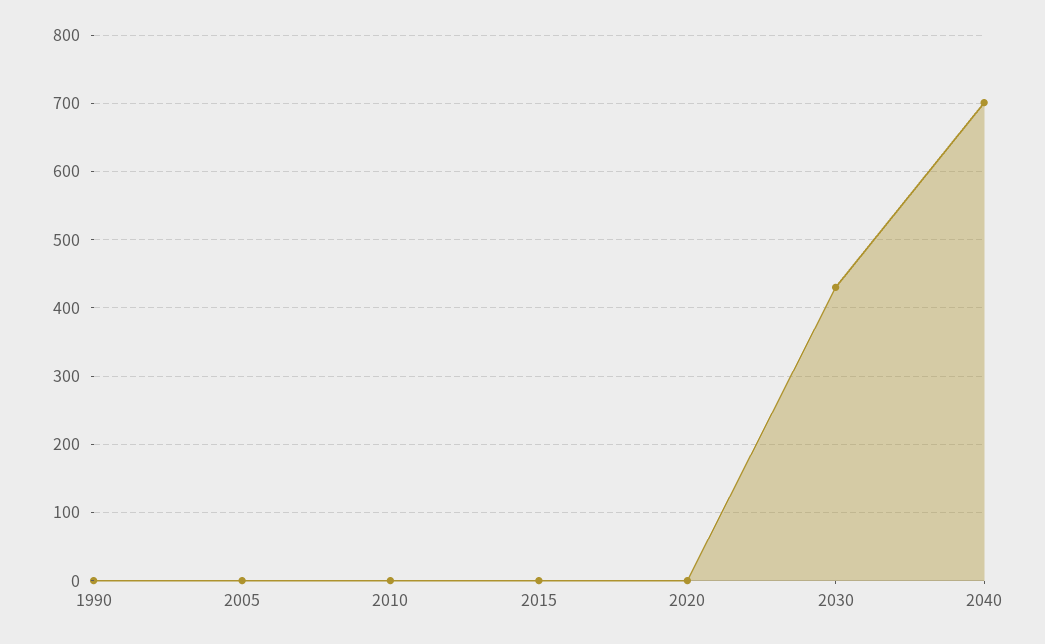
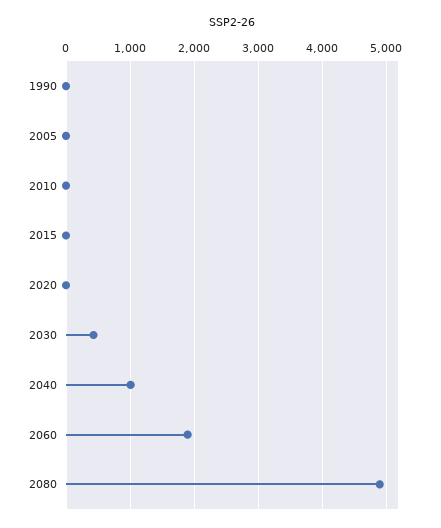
2040: 700 -> 1000
2060: none -> 1900
2080: none -> 4900

